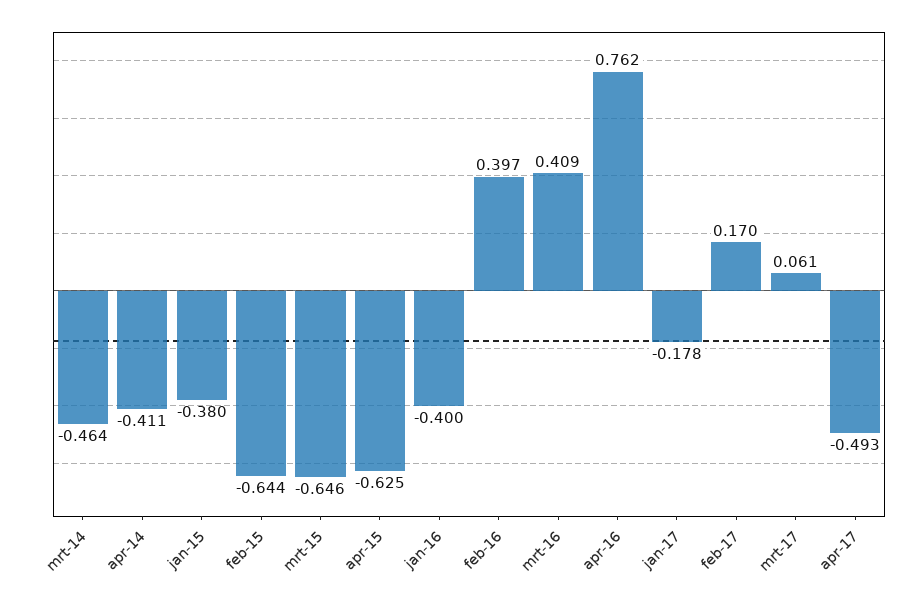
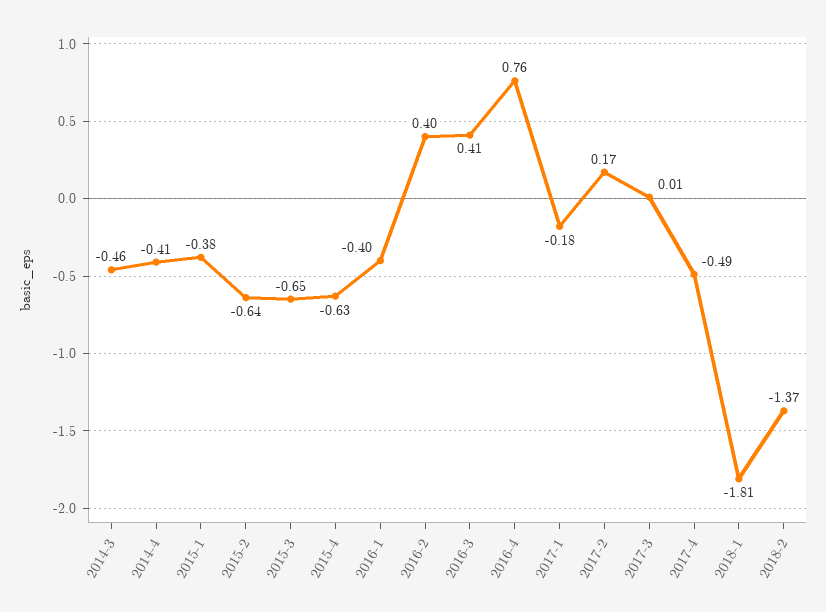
mrt-17: 0.061 -> 0.01
2018-1: none -> -1.81
2018-2: none -> -1.37

